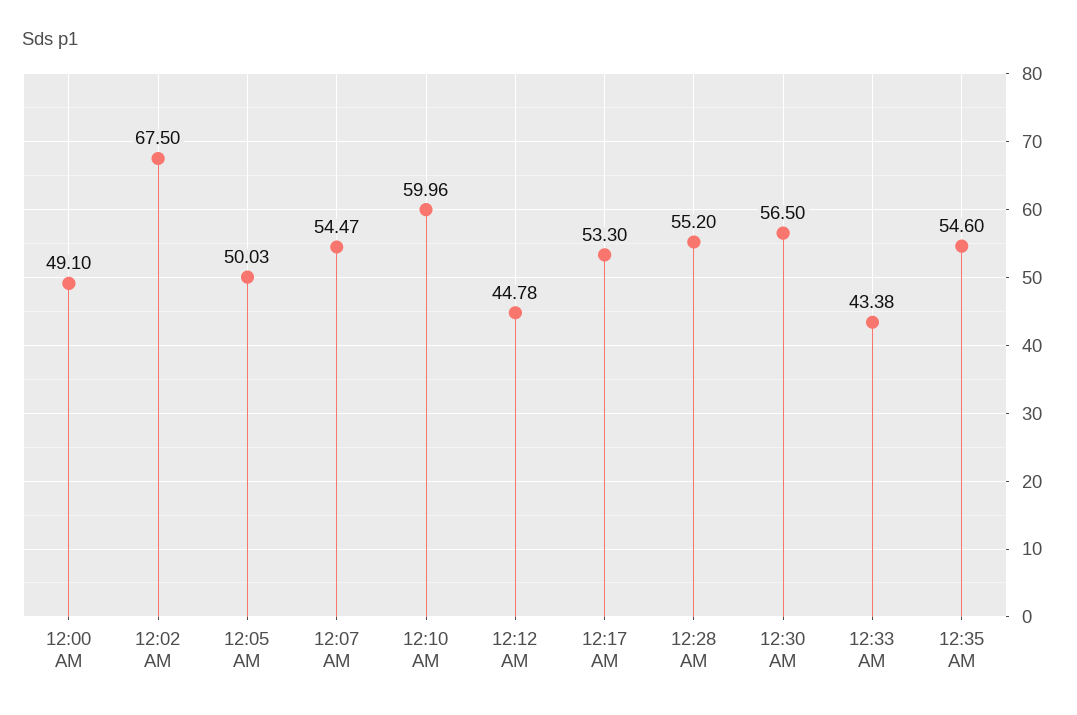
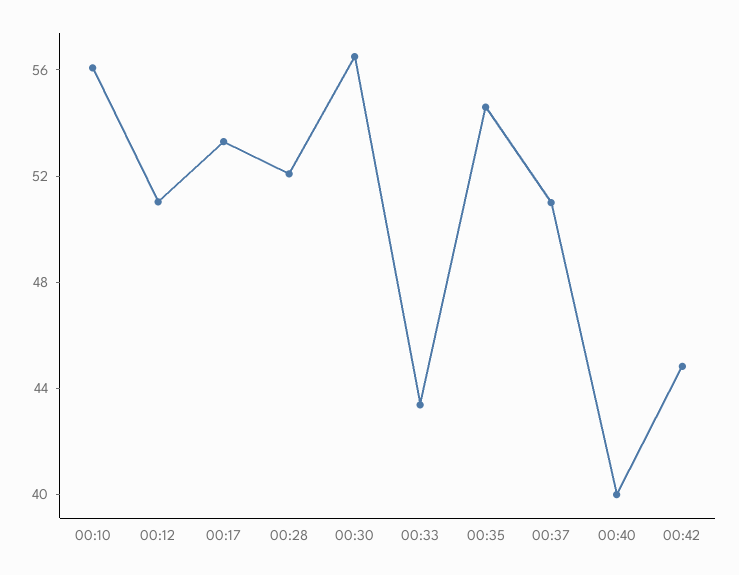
12:00 AM: 49.1 -> none
12:02 AM: 67.5 -> none
12:05 AM: 50.03 -> none
12:07 AM: 54.47 -> none
12:10 AM: 59.96 -> 56
12:12 AM: 44.78 -> 51
12:28 AM: 55.2 -> 52
00:37: none -> 51
00:40: none -> 40
00:42: none -> 45

